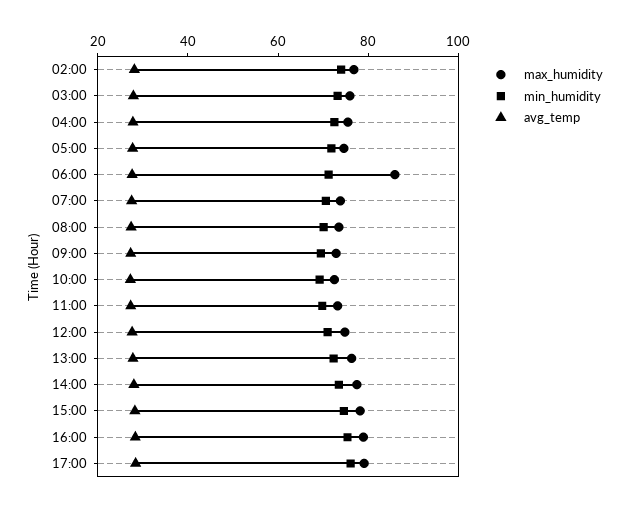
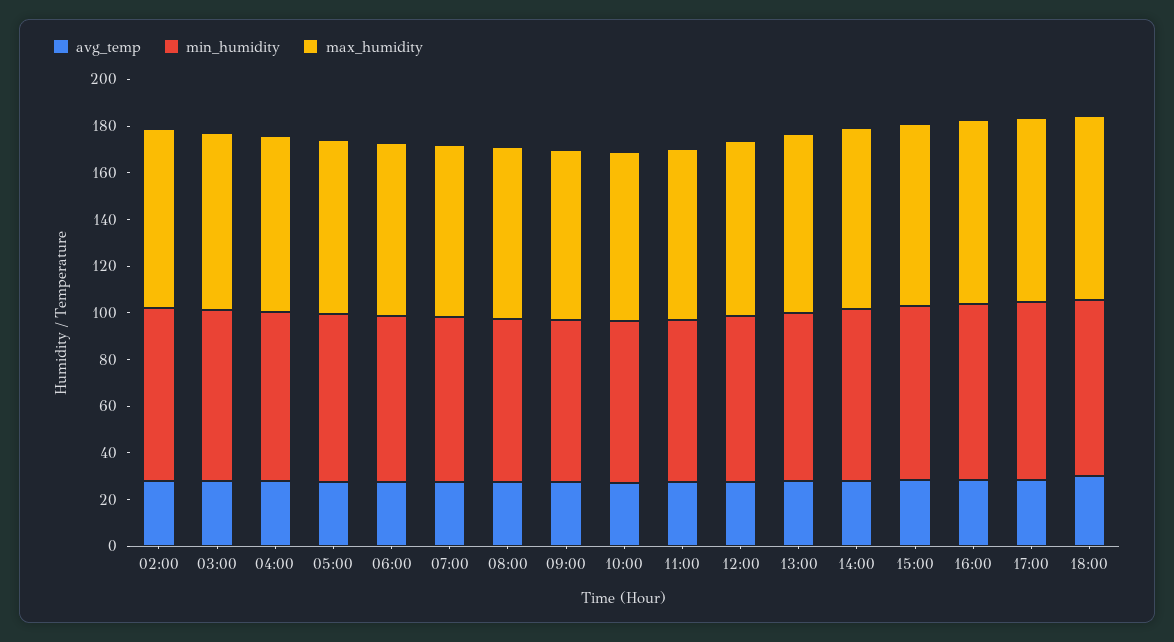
max_humidity, 06:00: 85 -> 75
avg_temp, 18:00: none -> 30
min_humidity, 18:00: none -> 75
max_humidity, 18:00: none -> 80

